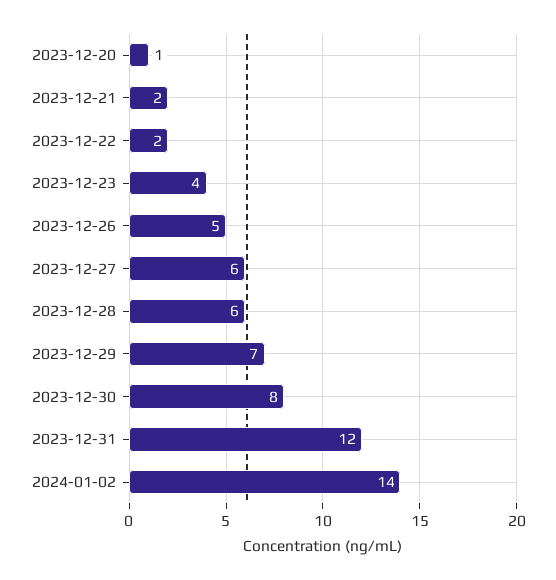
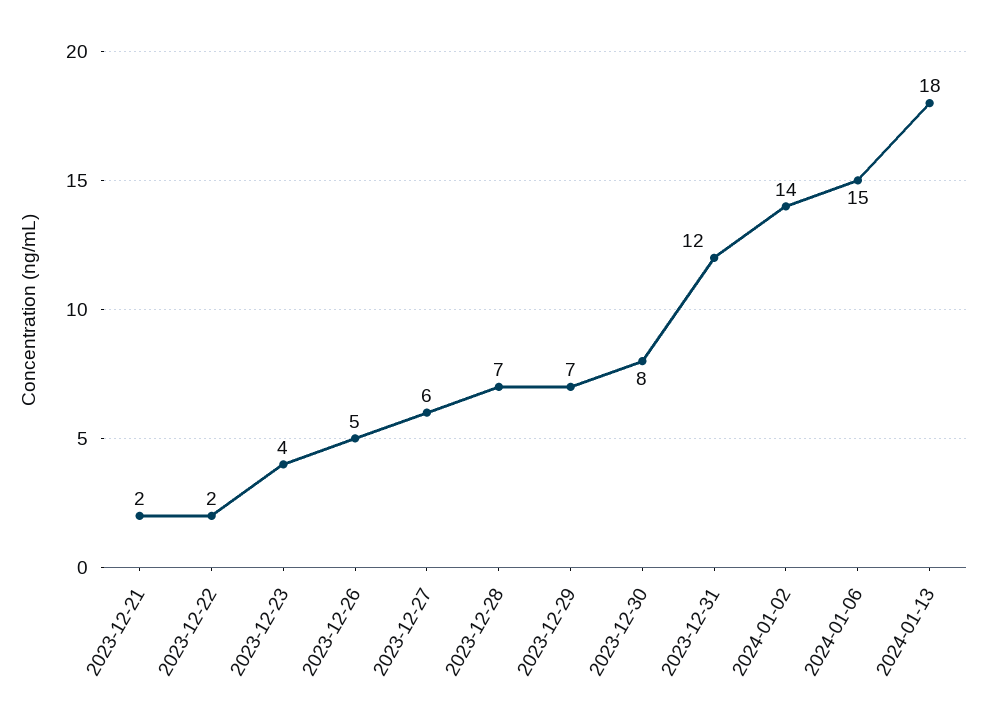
2023-12-20: 1 -> none
2023-12-28: 6 -> 7
2024-01-06: none -> 15
2024-01-13: none -> 18

